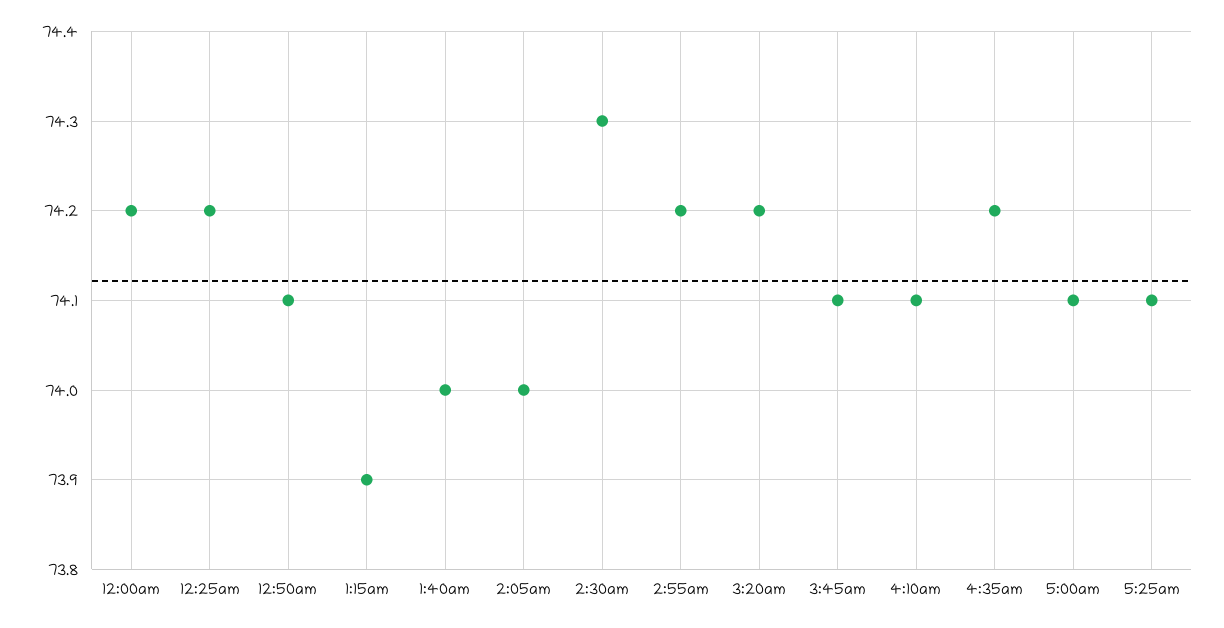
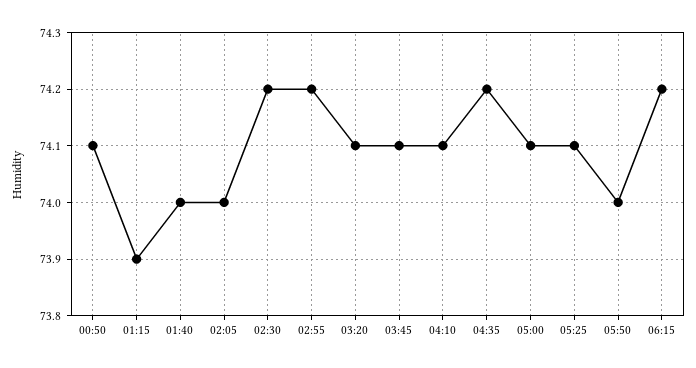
12:00am: 74.2 -> none
12:25am: 74.2 -> none
2:30am: 74.3 -> 74.2
3:20am: 74.2 -> 74.1
05:50: none -> 74
06:15: none -> 74.2

